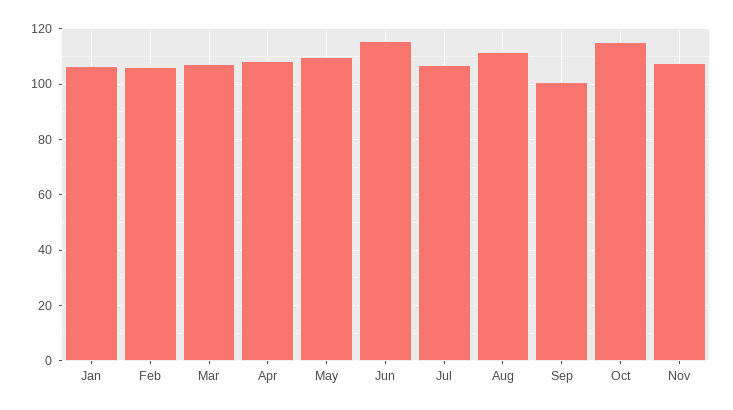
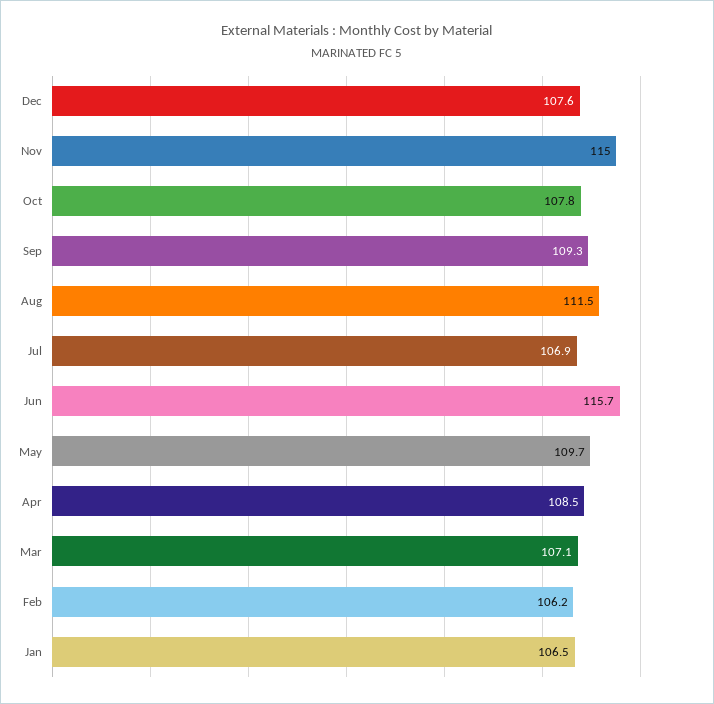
Sep: 100 -> 109.3
Oct: 115 -> 107.8
Nov: 107.5 -> 115
Dec: none -> 107.6

